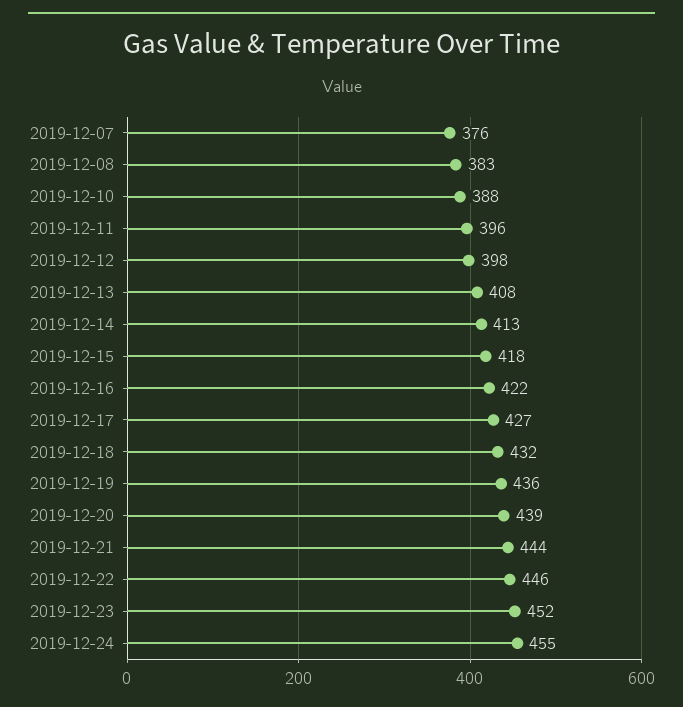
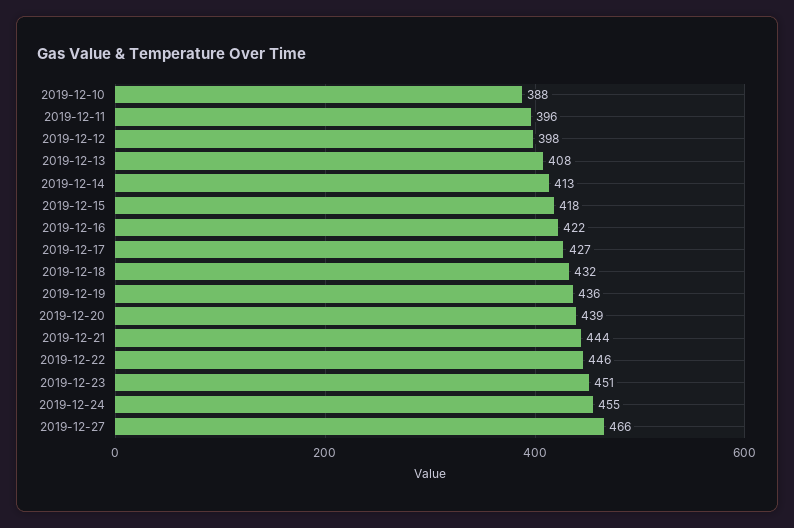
2019-12-07: 376 -> none
2019-12-08: 383 -> none
2019-12-23: 452 -> 451
2019-12-27: none -> 466

